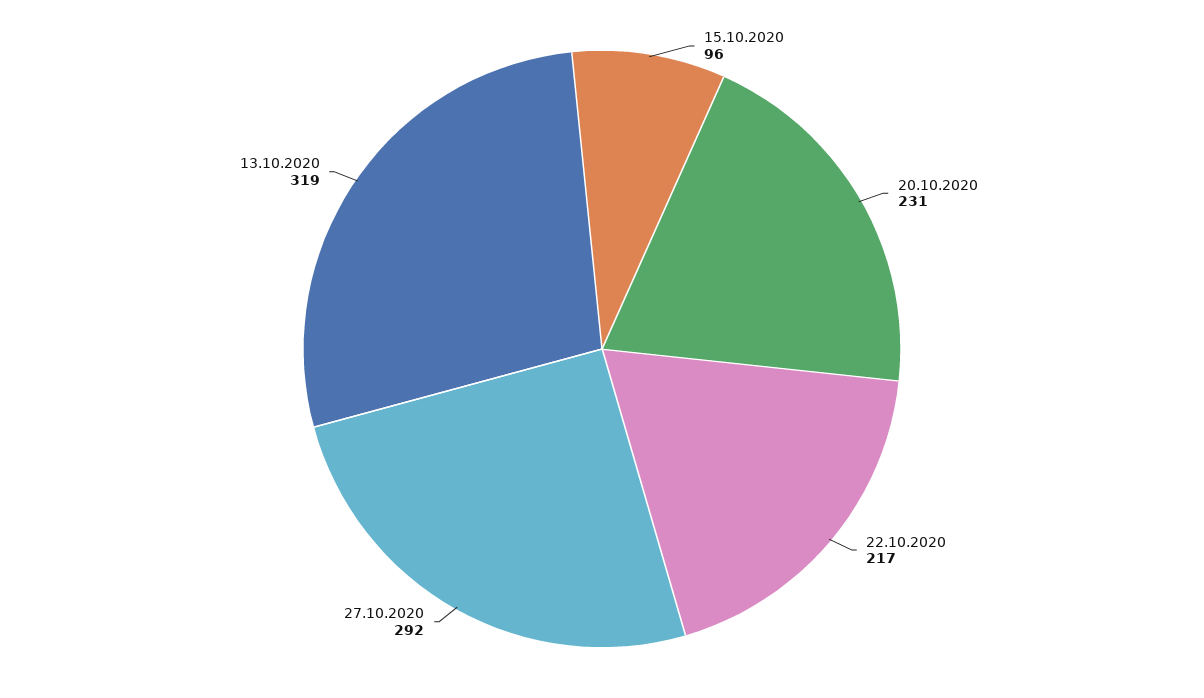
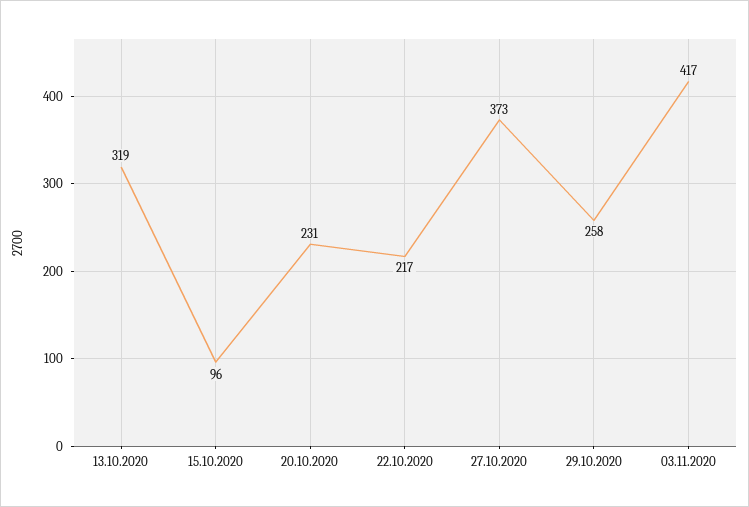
27.10.2020: 292 -> 373
29.10.2020: none -> 258
03.11.2020: none -> 417

